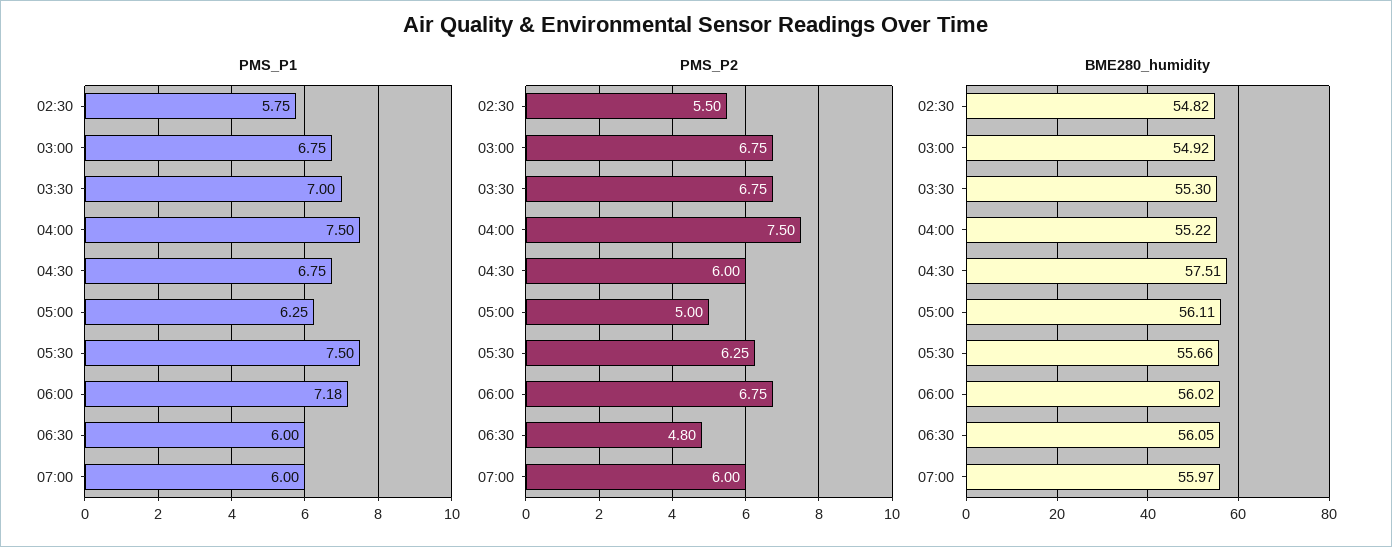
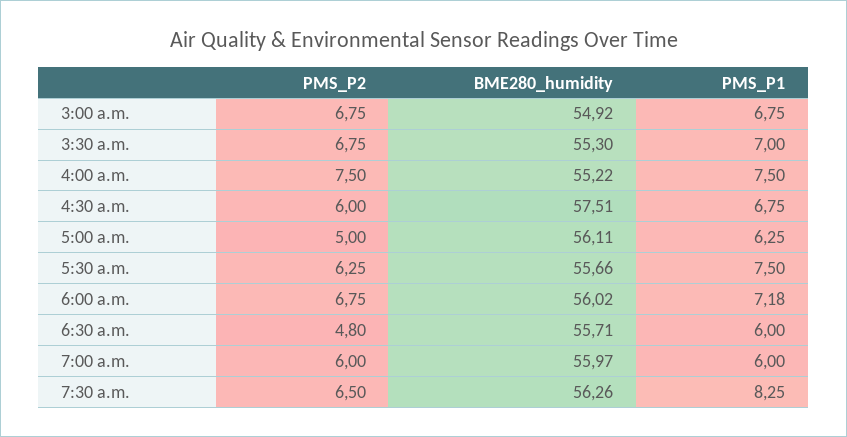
PMS_P1, 02:30: 5.75 -> none
PMS_P2, 02:30: 5.5 -> none
BME280_humidity, 02:30: 54.82 -> none
BME280_humidity, 06:30: 56.05 -> 55.71
PMS_P2, 7:30 a.m.: none -> 6.5
BME280_humidity, 7:30 a.m.: none -> 56.26
PMS_P1, 7:30 a.m.: none -> 8.25

